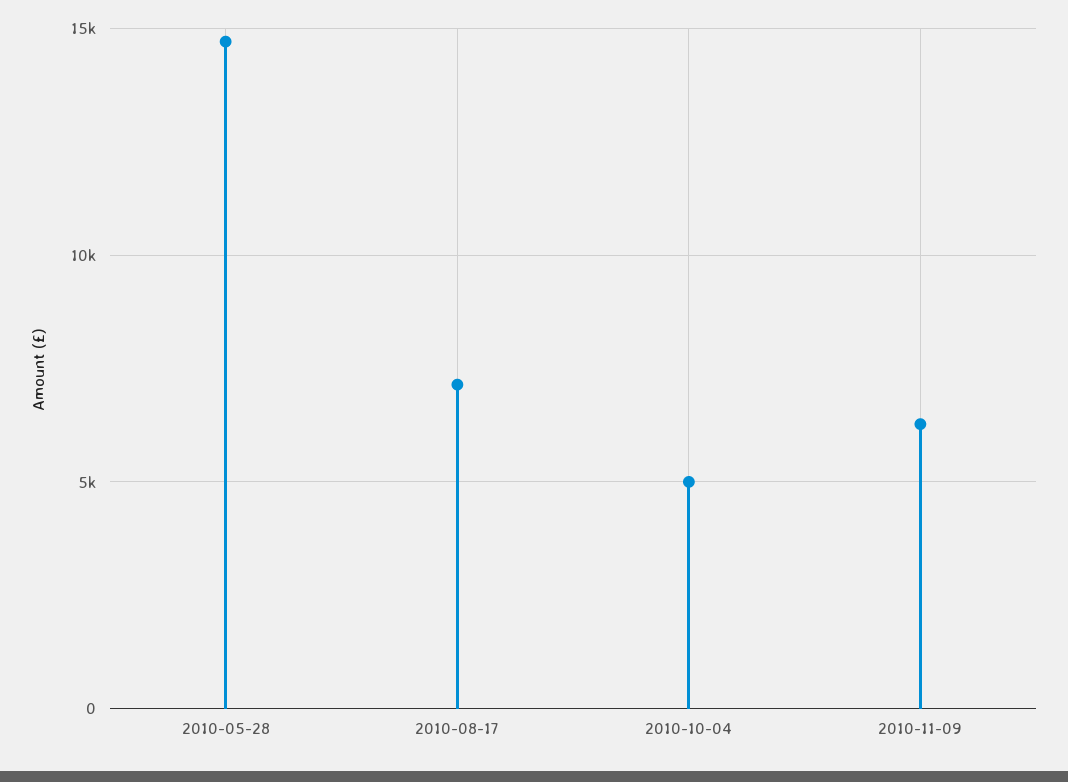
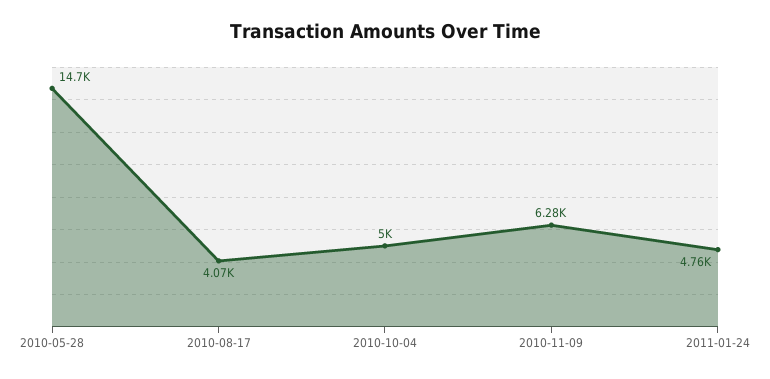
2010-08-17: 7000 -> 4070
2011-01-24: none -> 4760

